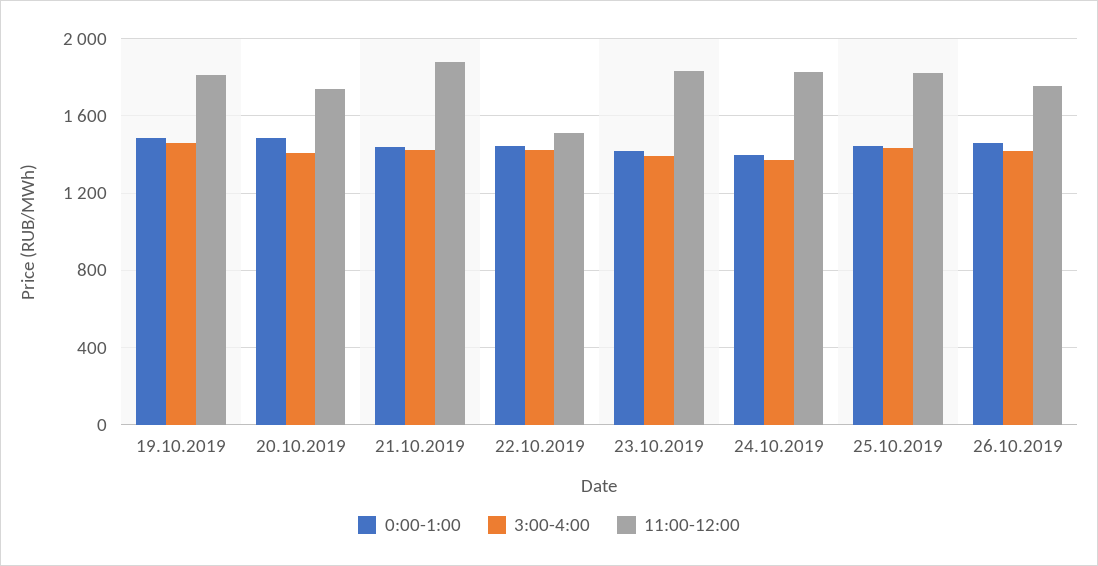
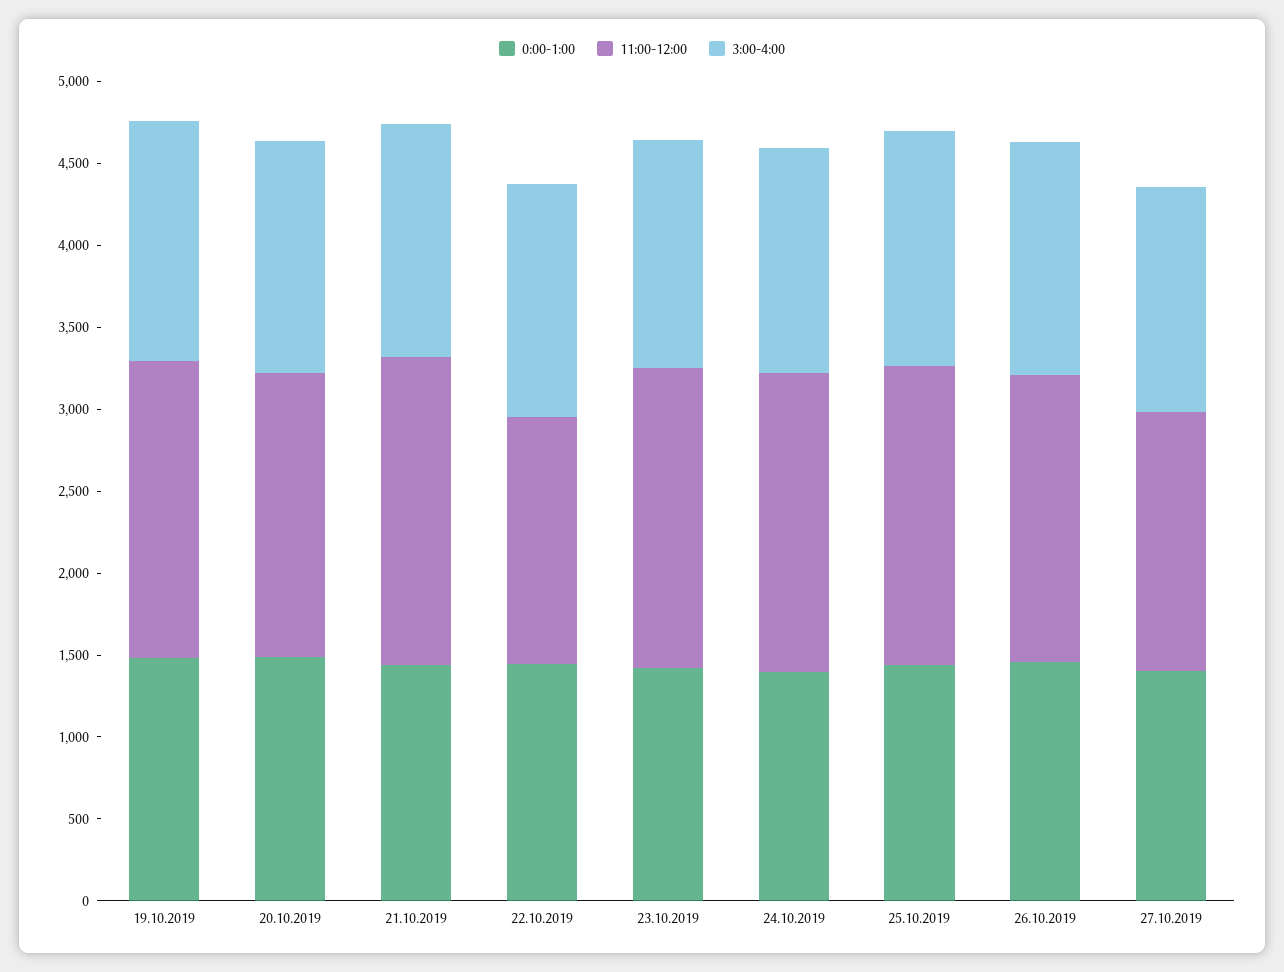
0:00-1:00, 27.10.2019: none -> 1400
11:00-12:00, 27.10.2019: none -> 1600
3:00-4:00, 27.10.2019: none -> 1400

